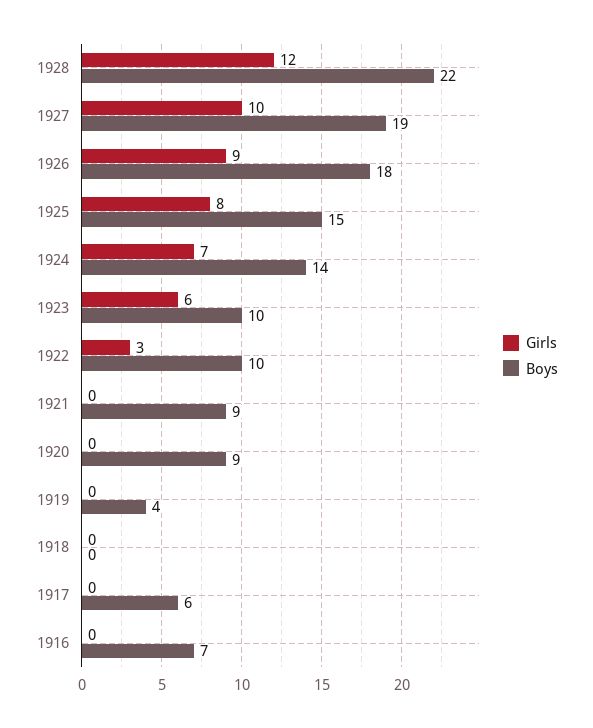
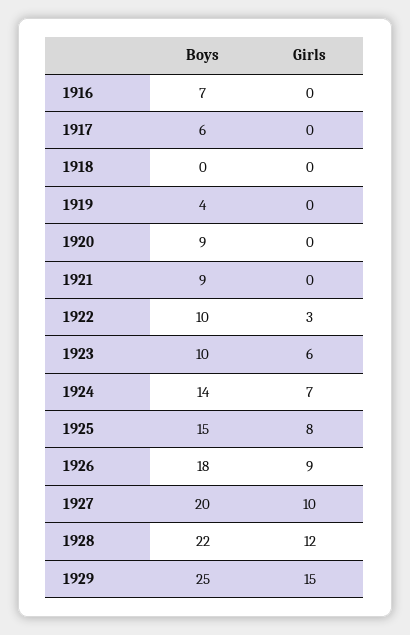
Boys, 1927: 19 -> 20
Boys, 1929: none -> 25
Girls, 1929: none -> 15

